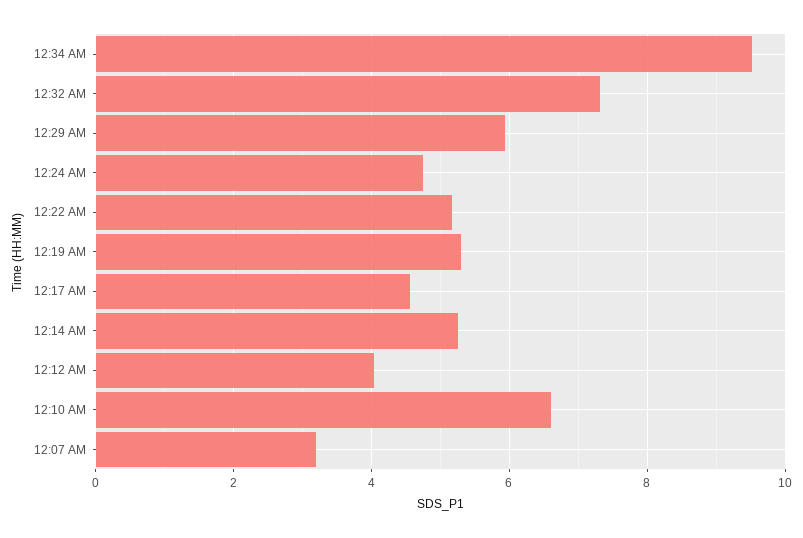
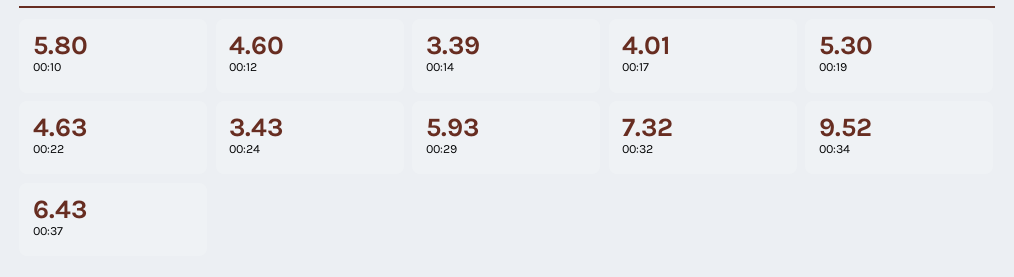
12:24 AM: 4.8 -> 3.43
12:22 AM: 5.2 -> 4.63
12:17 AM: 4.6 -> 4.01
12:14 AM: 5.2 -> 3.39
12:12 AM: 4 -> 4.6
12:10 AM: 6.6 -> 5.8
12:07 AM: 3.2 -> none
00:37: none -> 6.43

